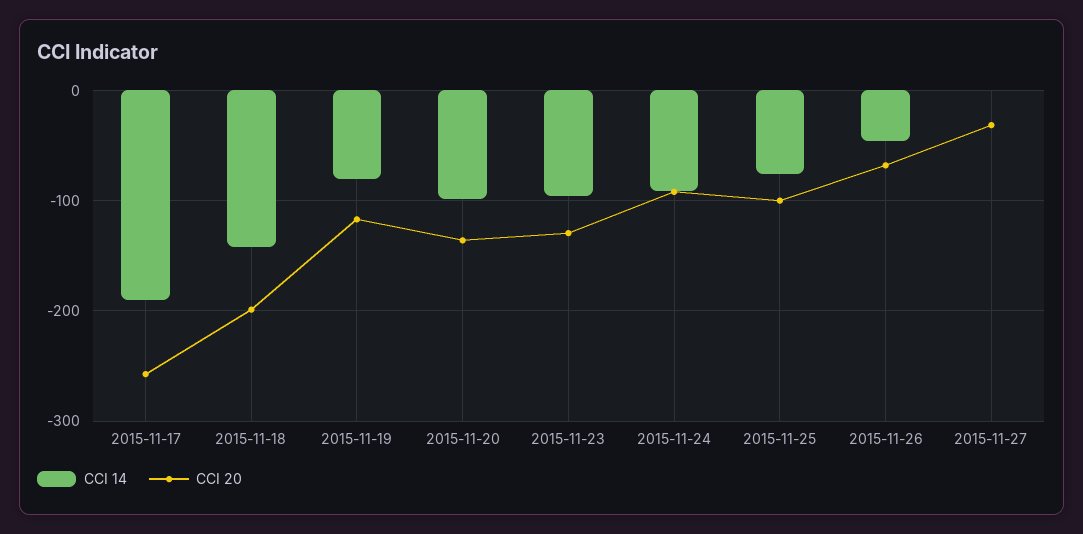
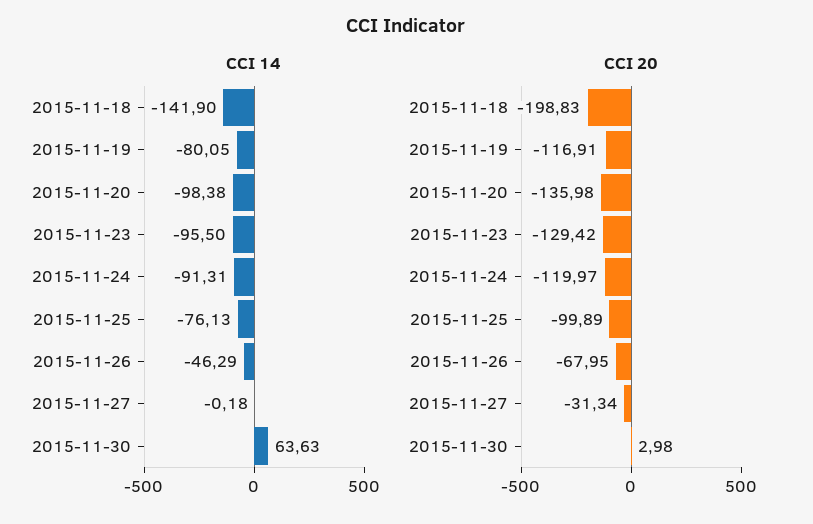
CCI 14, 2015-11-17: -190 -> none
CCI 20, 2015-11-17: -260 -> none
CCI 20, 2015-11-24: -90 -> -119.97
CCI 14, 2015-11-30: none -> 63.63
CCI 20, 2015-11-30: none -> 2.98

